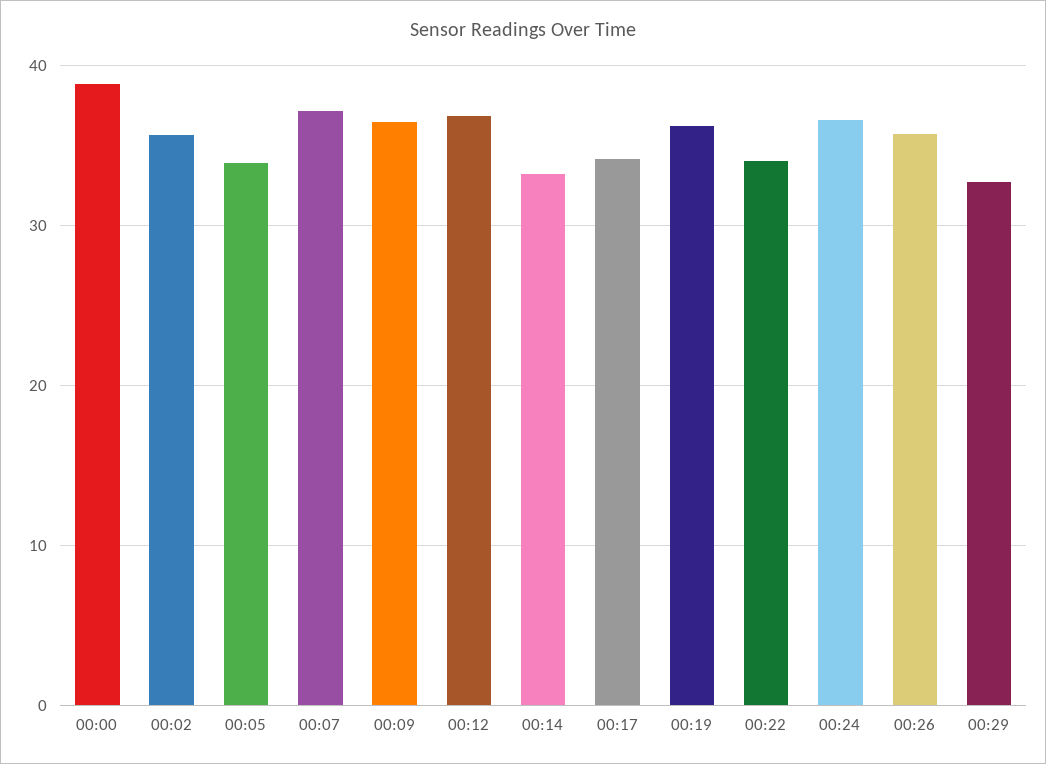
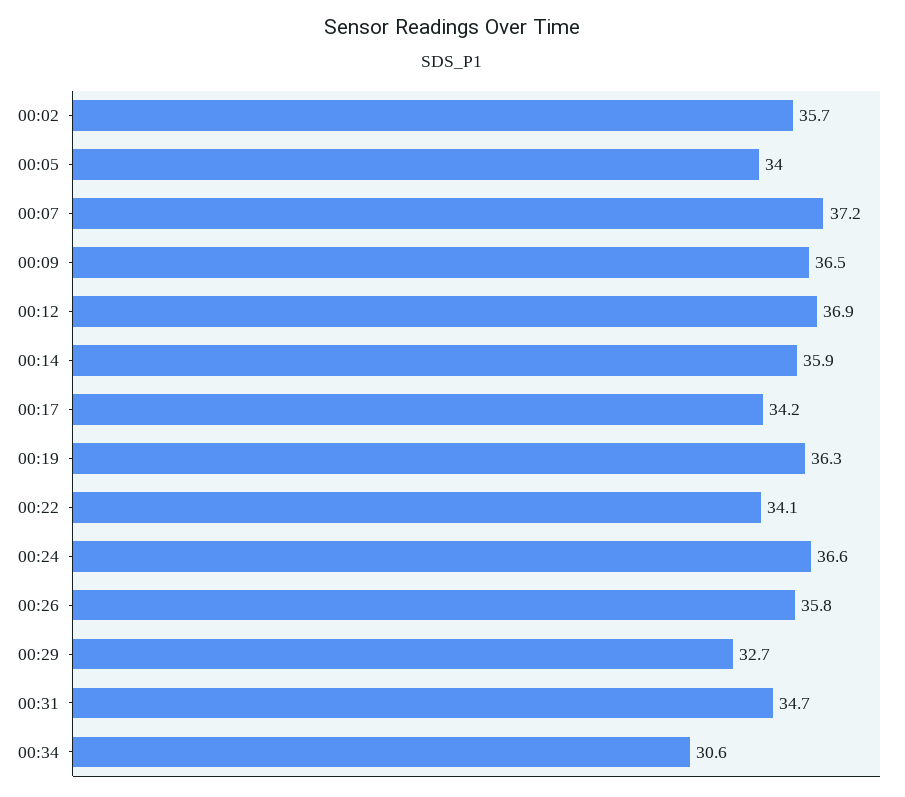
00:00: 39 -> none
00:14: 33 -> 35.9
00:31: none -> 34.7
00:34: none -> 30.6

